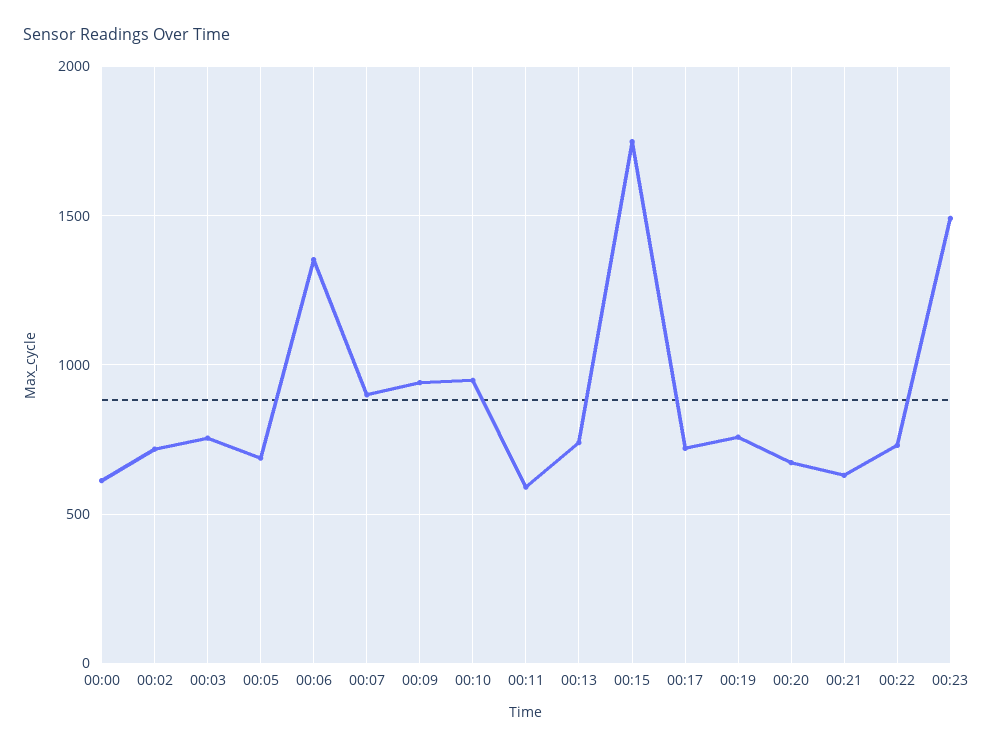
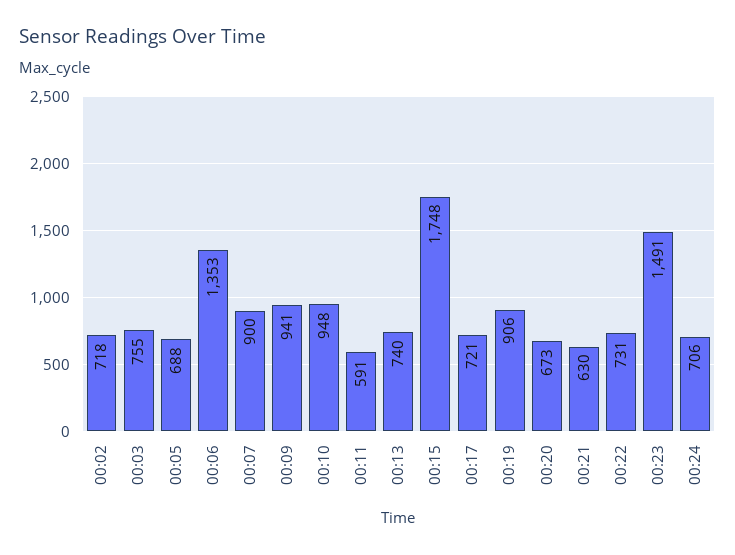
00:00: 600 -> none
00:19: 750 -> 906
00:24: none -> 706

